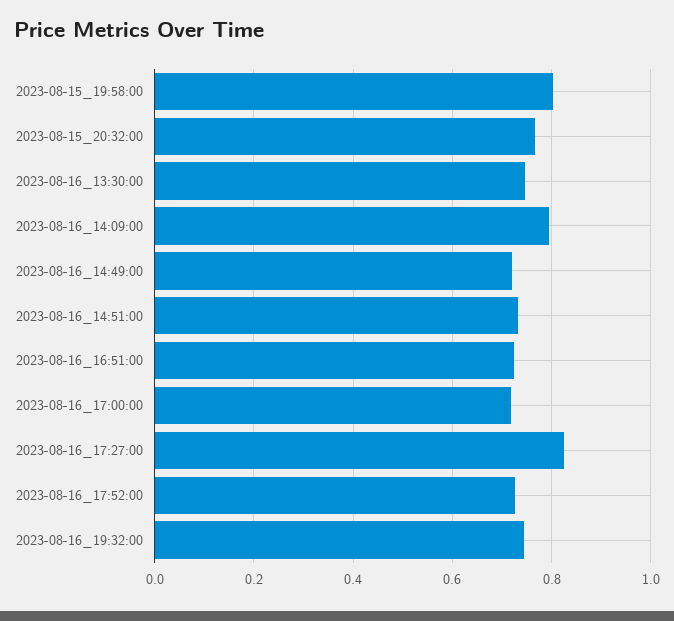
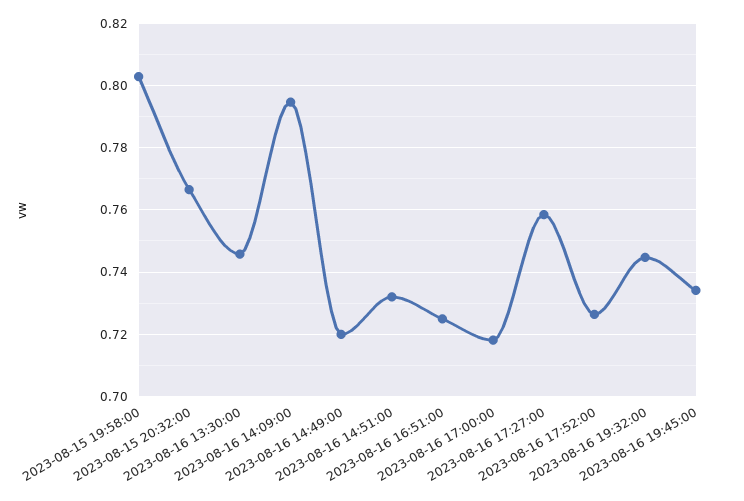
2023-08-16_17:27:00: 0.82 -> 0.758
2023-08-16 19:45:00: none -> 0.734

